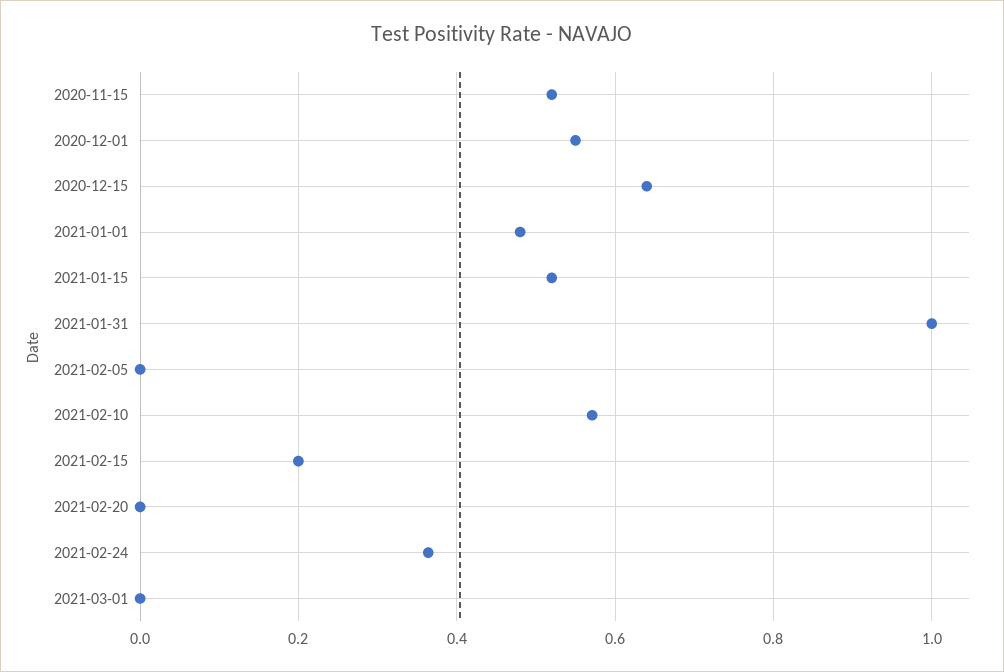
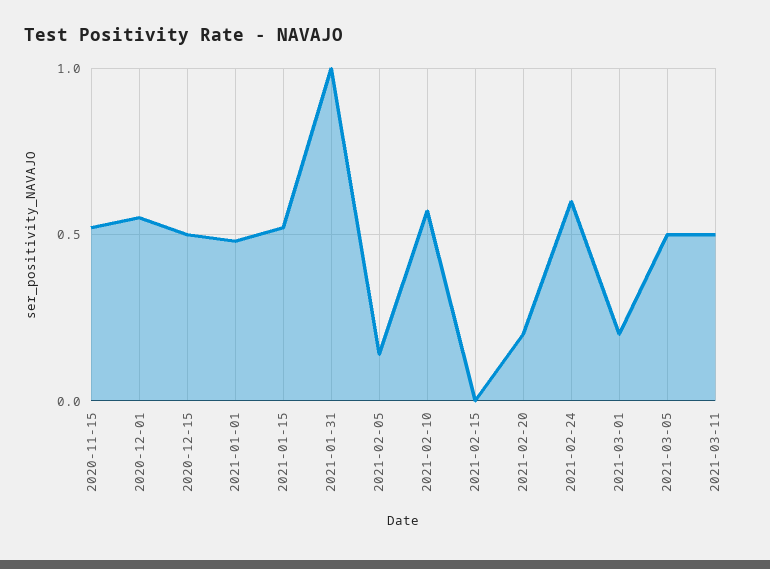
2020-12-15: 0.64 -> 0.5
2021-02-05: 0 -> 0.15
2021-02-15: 0.2 -> 0
2021-02-20: 0 -> 0.2
2021-02-24: 0.36 -> 0.6
2021-03-01: 0 -> 0.2
2021-03-05: none -> 0.5
2021-03-11: none -> 0.5

